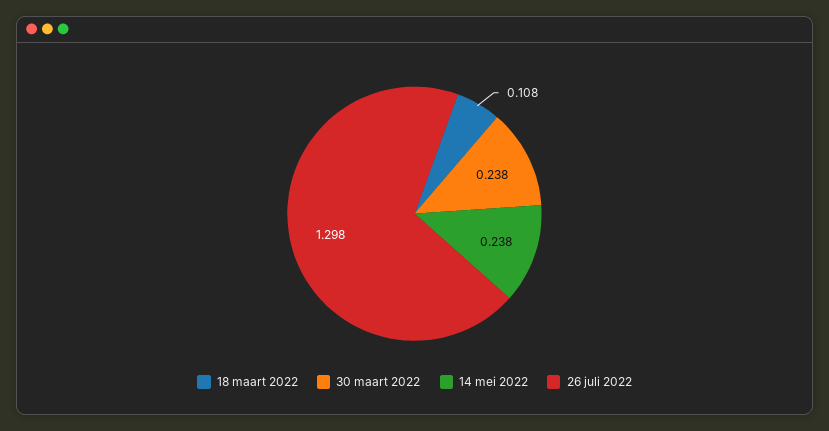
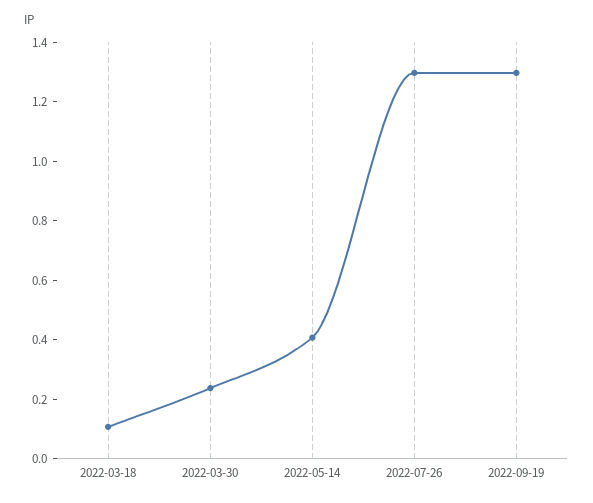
14 mei 2022: 0.238 -> 0.4
2022-09-19: none -> 1.3

